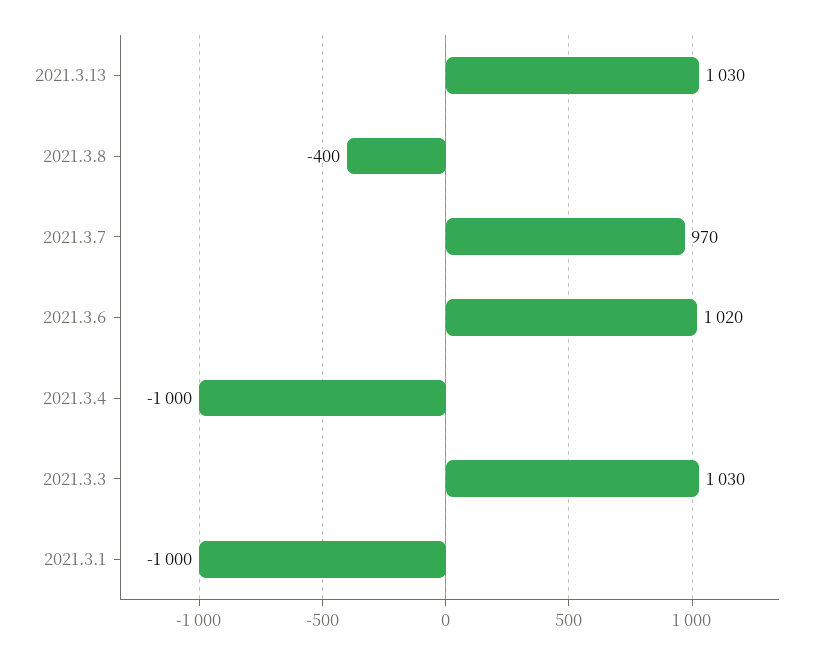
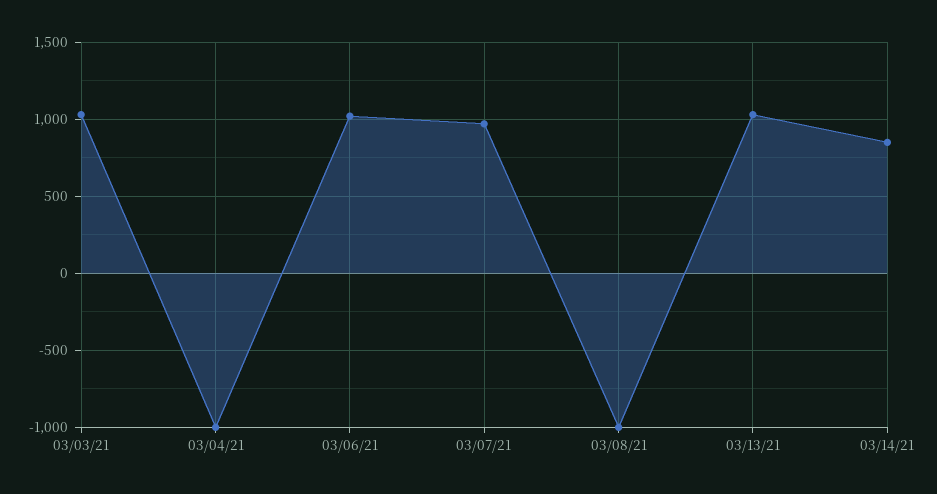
2021.3.8: -400 -> -1000
2021.3.1: -1000 -> none
03/14/21: none -> 850

